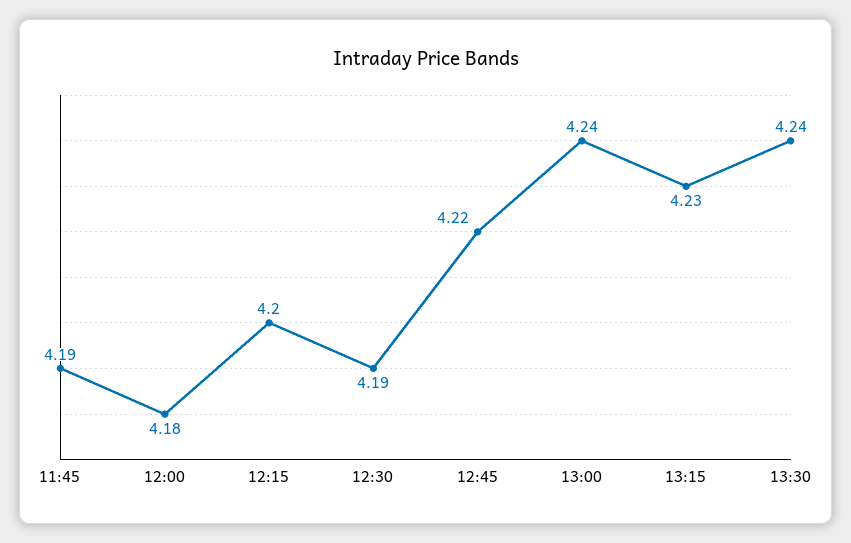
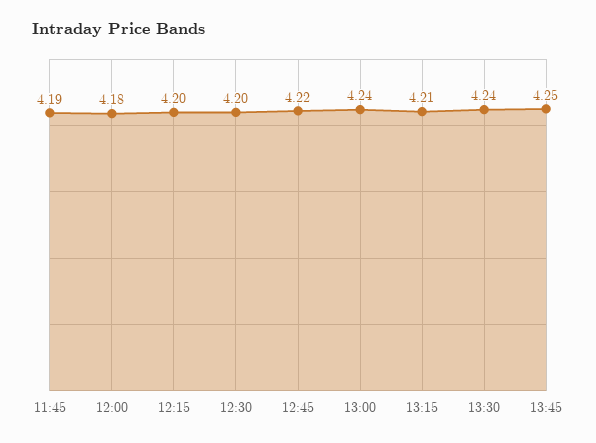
12:30: 4.19 -> 4.2
13:15: 4.23 -> 4.21
13:45: none -> 4.25

